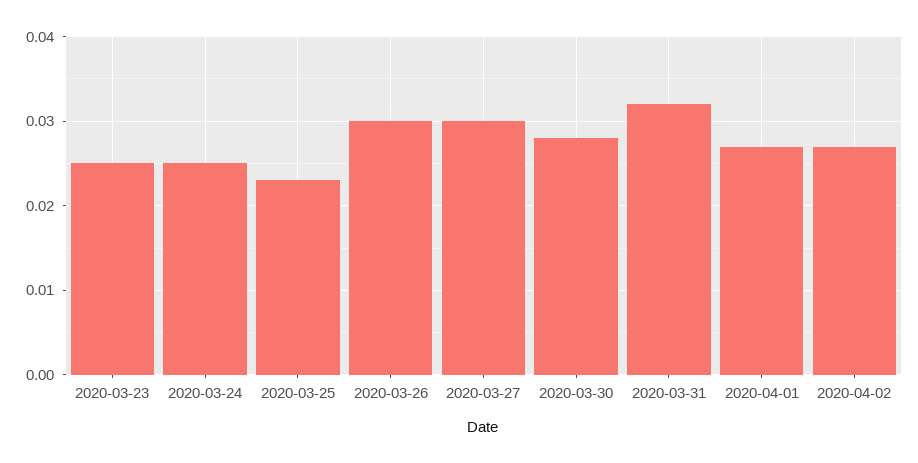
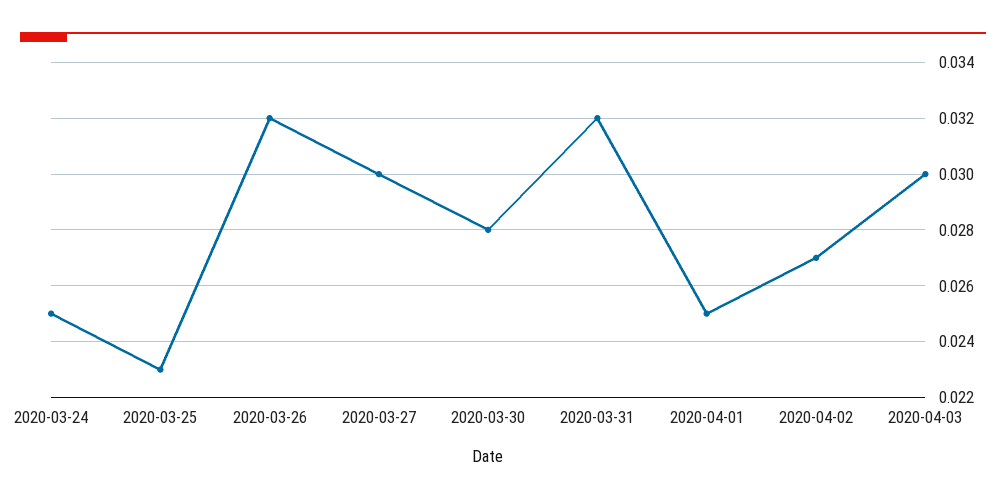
2020-03-23: 0.025 -> none
2020-03-26: 0.03 -> 0.032
2020-04-01: 0.027 -> 0.025
2020-04-03: none -> 0.03

